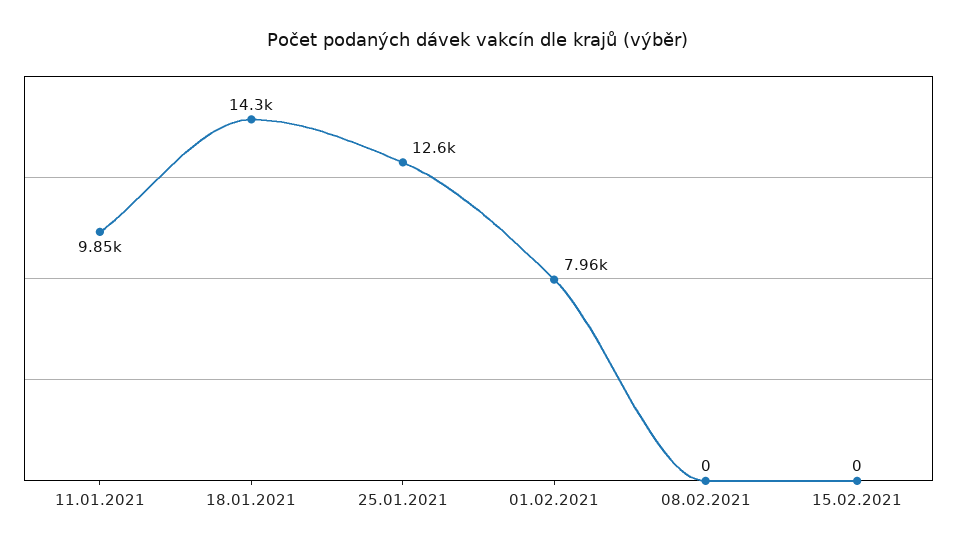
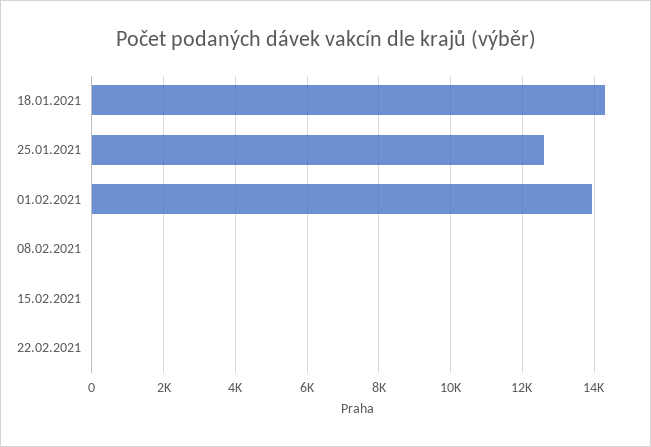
11.01.2021: 9850 -> none
01.02.2021: 7960 -> 14000
22.02.2021: none -> 0

